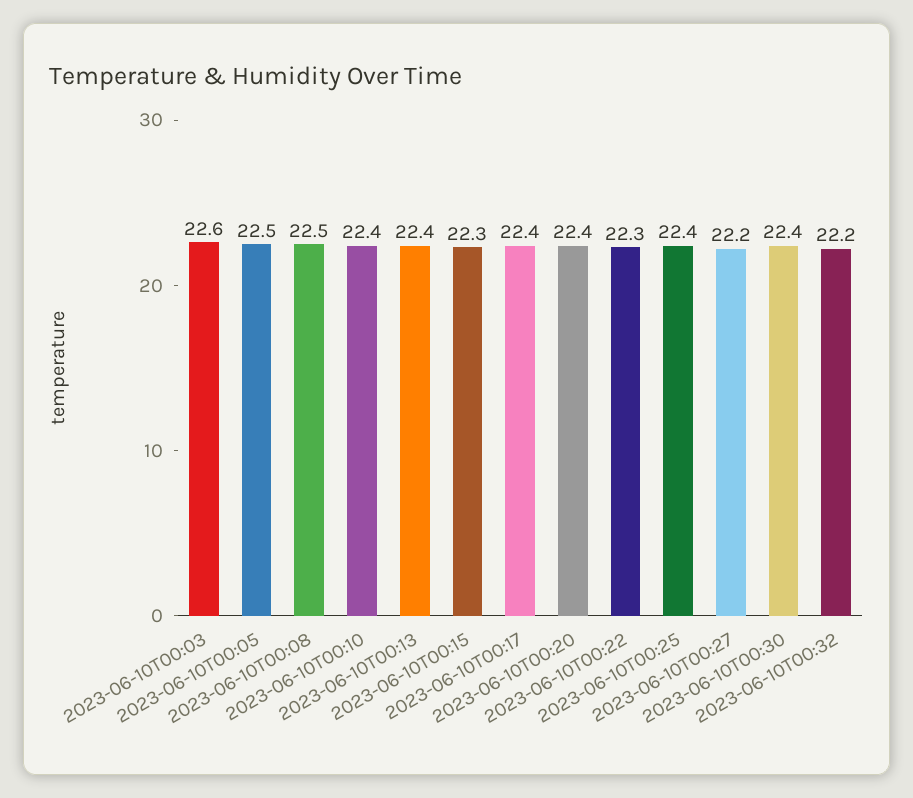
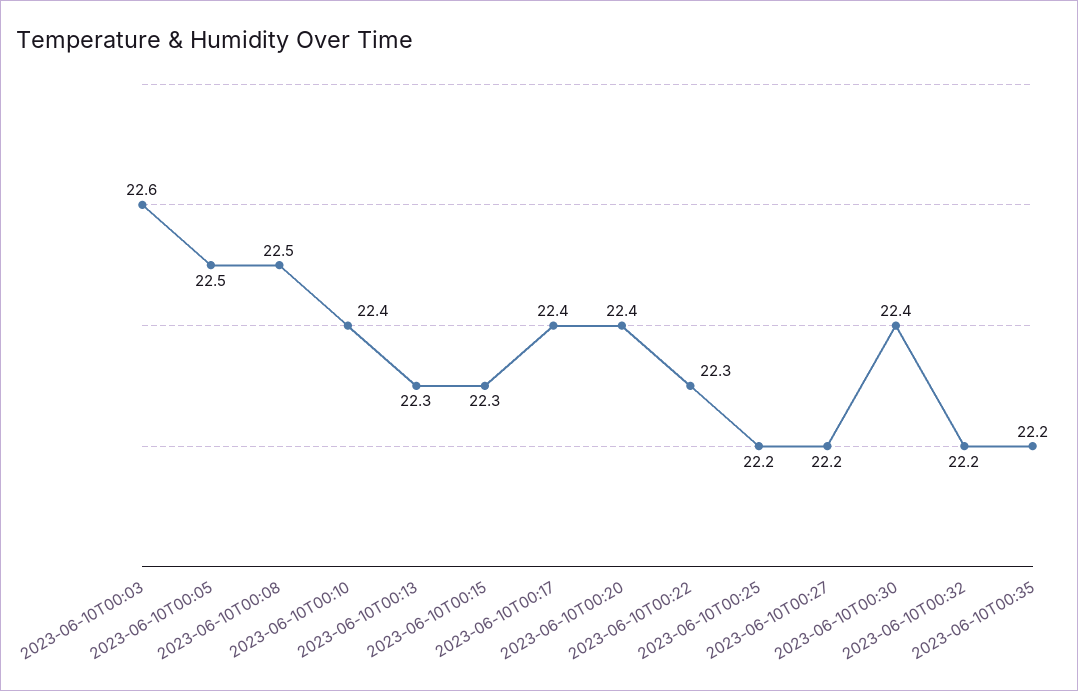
2023-06-10T00:13: 22.4 -> 22.3
2023-06-10T00:25: 22.4 -> 22.2
2023-06-10T00:35: none -> 22.2

